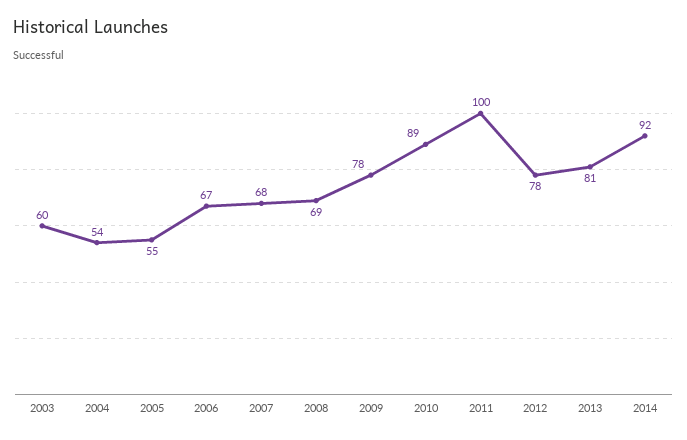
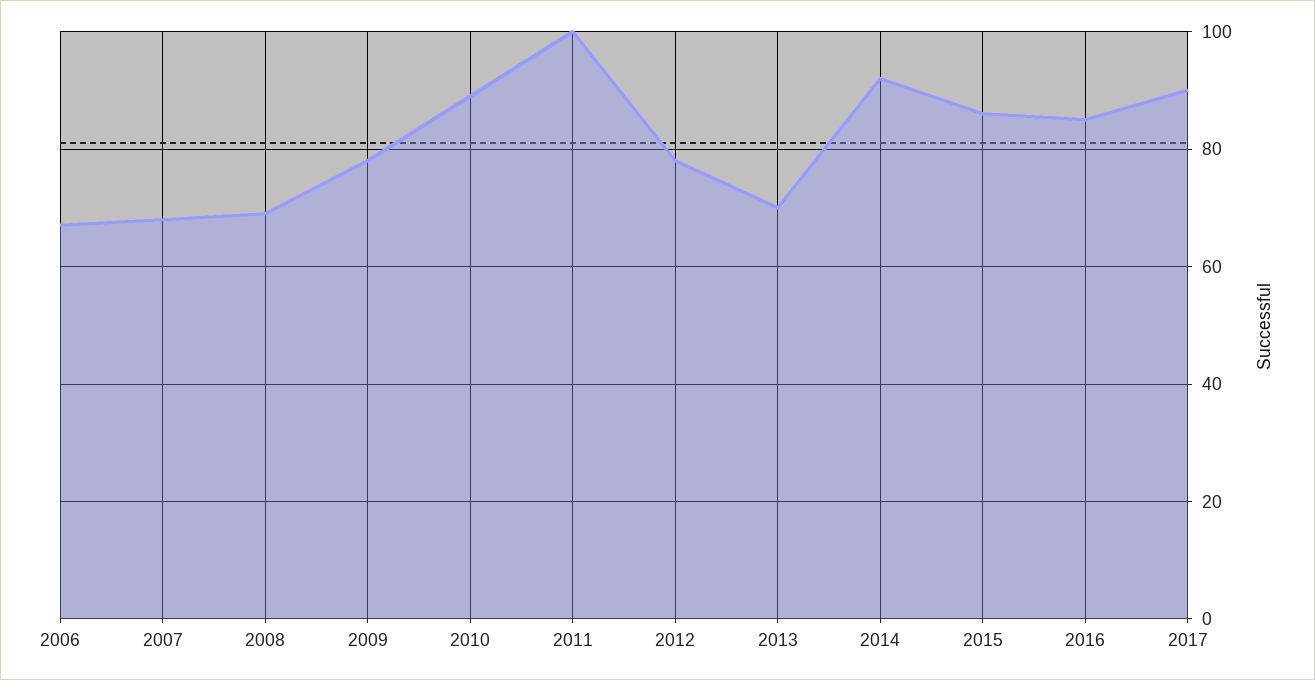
2003: 60 -> none
2004: 54 -> none
2005: 55 -> none
2013: 81 -> 70
2015: none -> 85
2016: none -> 85
2017: none -> 90

